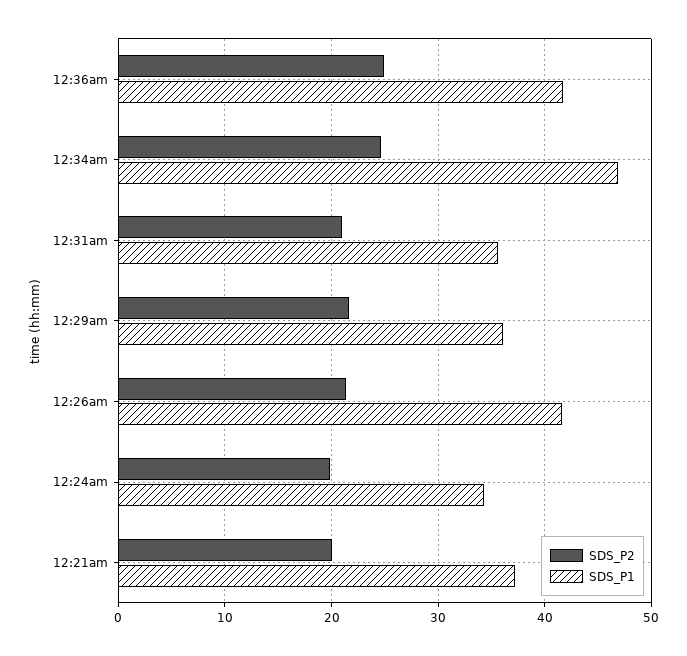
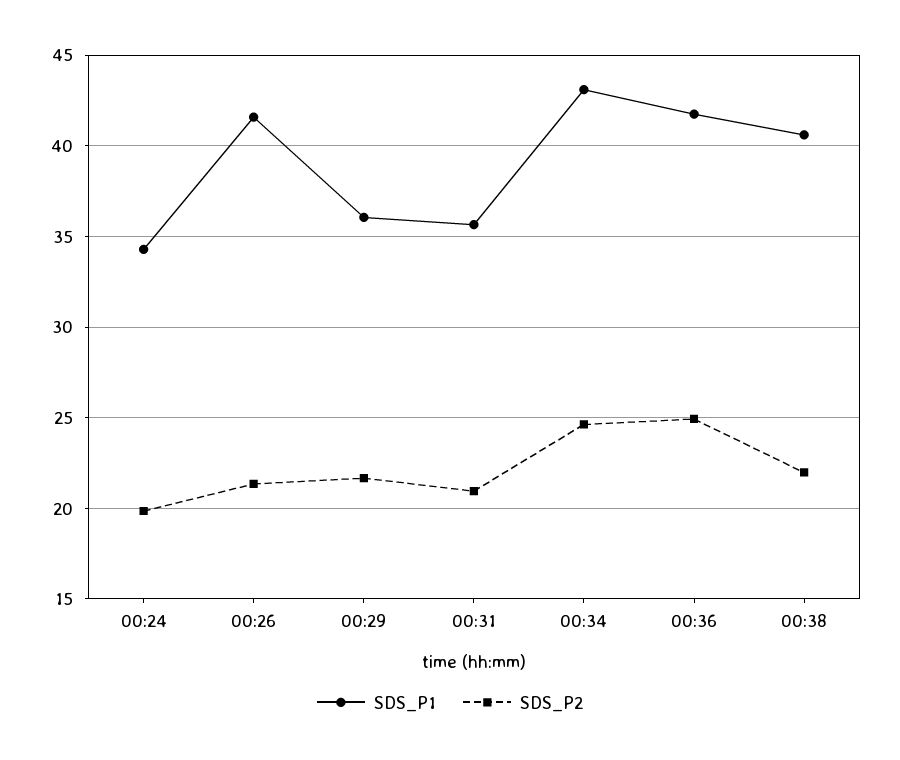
SDS_P1, 12:34am: 47 -> 43
SDS_P2, 12:21am: 20 -> none
SDS_P1, 12:21am: 37 -> none
SDS_P1, 00:38: none -> 40.5
SDS_P2, 00:38: none -> 22

